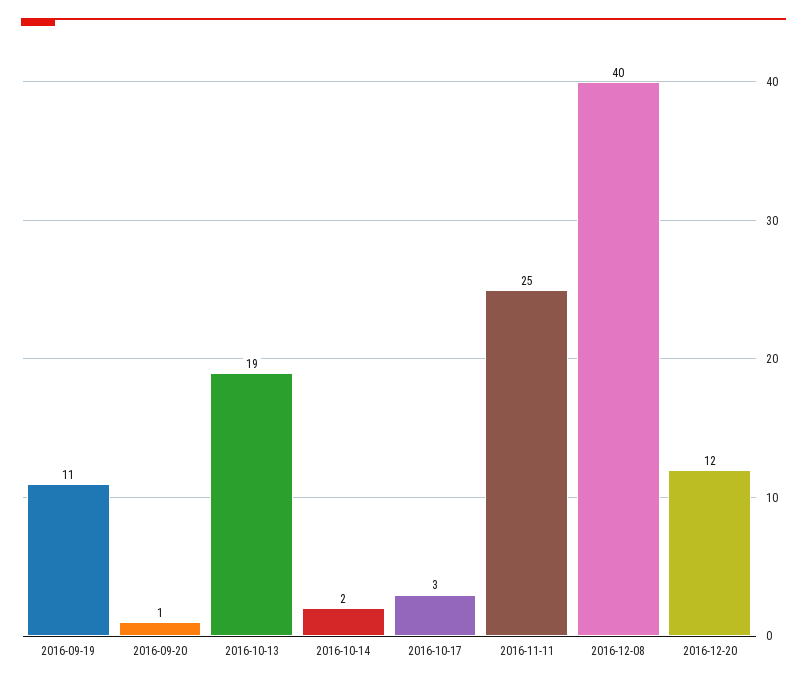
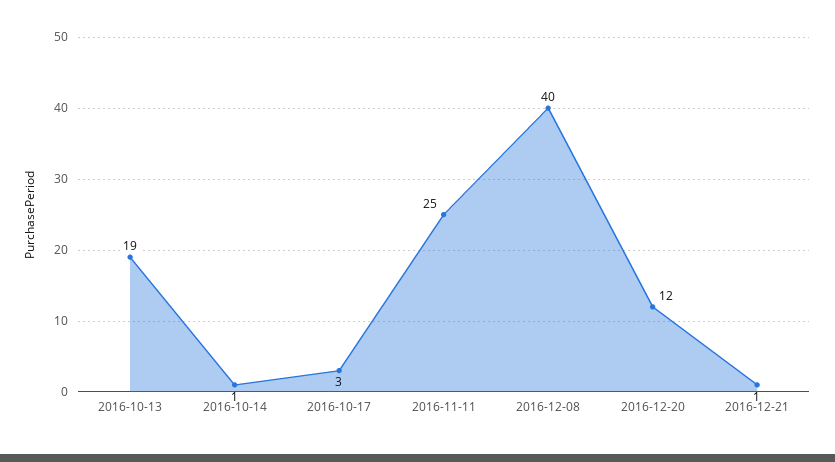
2016-09-19: 11 -> none
2016-09-20: 1 -> none
2016-10-14: 2 -> 1
2016-12-21: none -> 1

